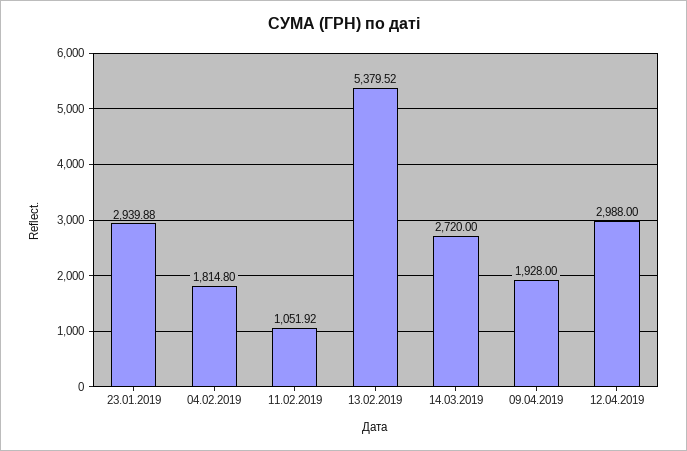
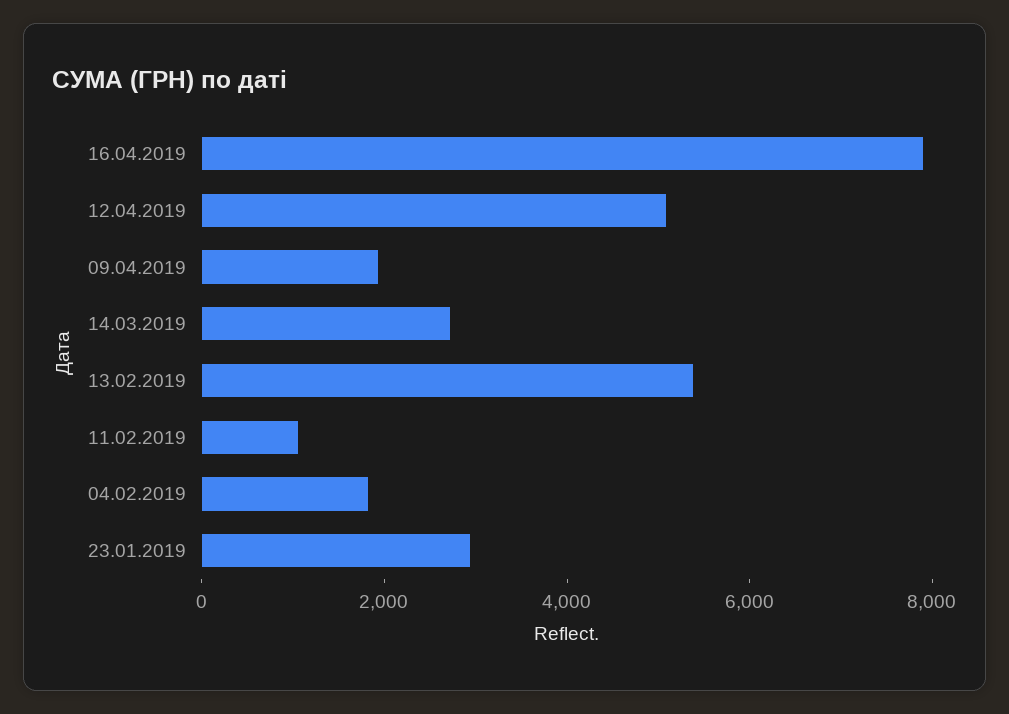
12.04.2019: 2988 -> 5000
16.04.2019: none -> 8000

